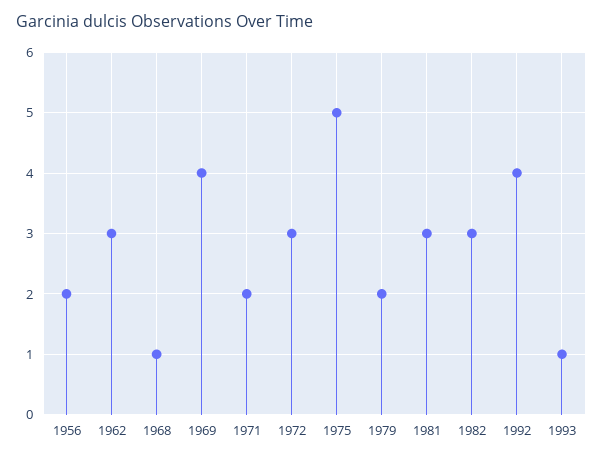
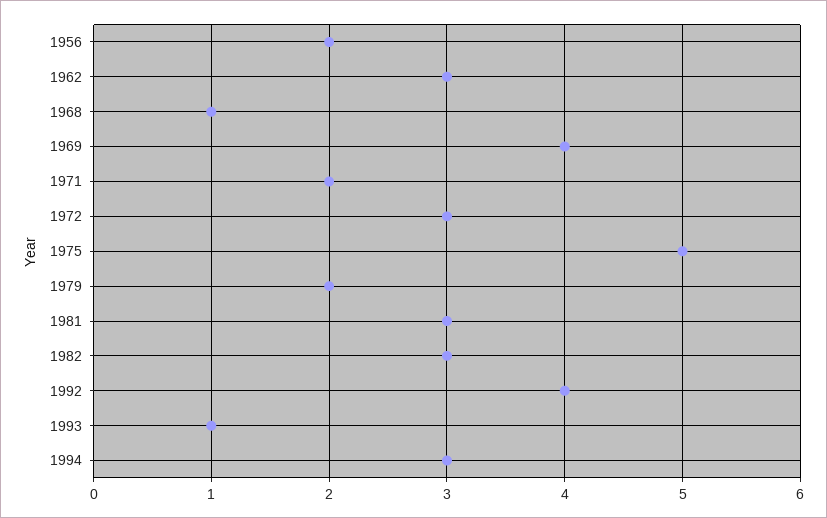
1994: none -> 3

